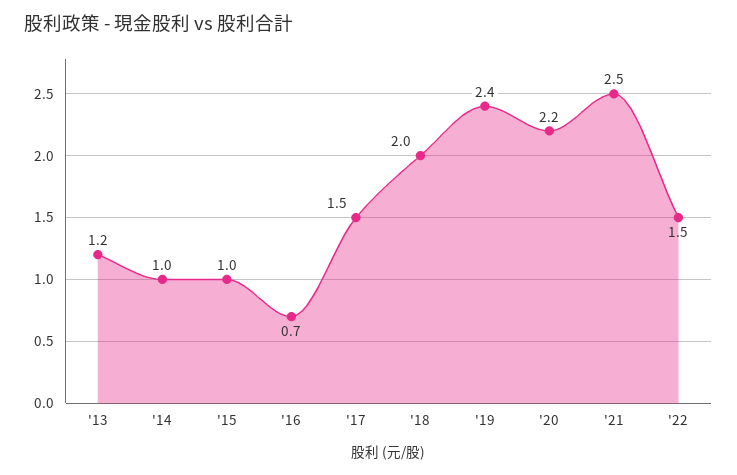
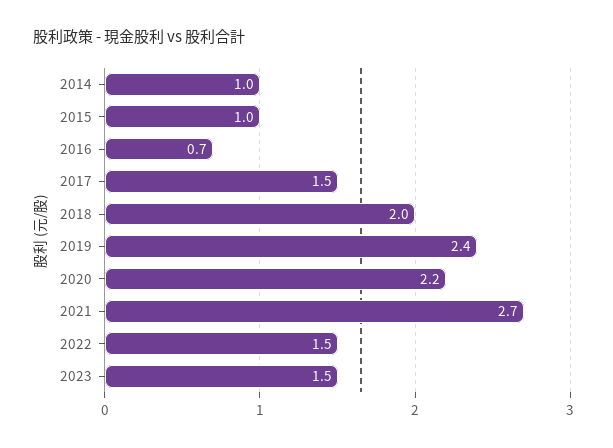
'13: 1.2 -> none
'21: 2.5 -> 2.7
2023: none -> 1.5

